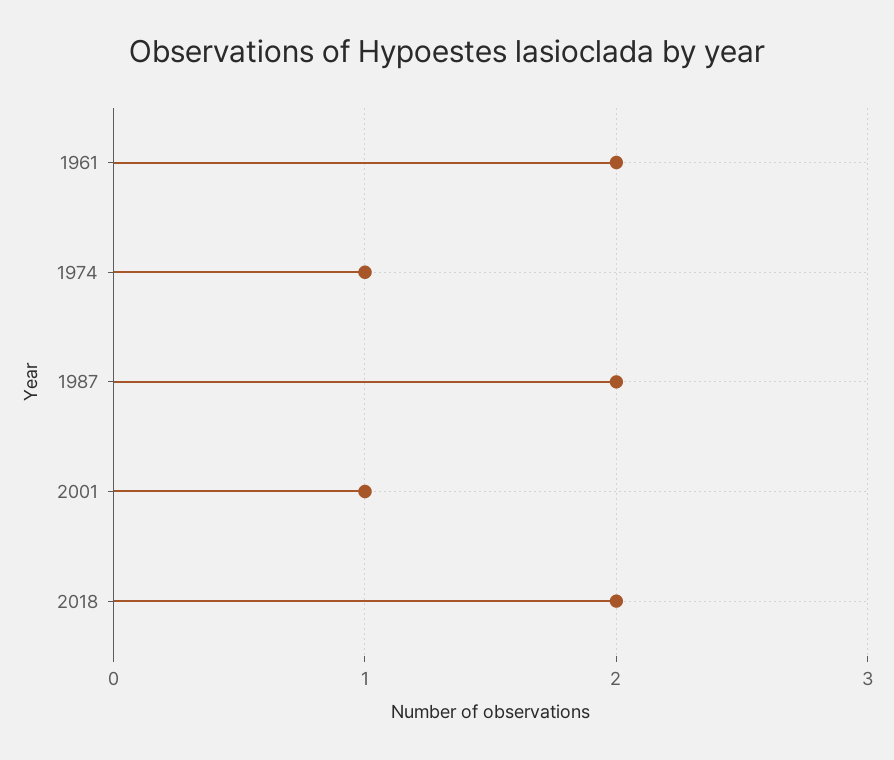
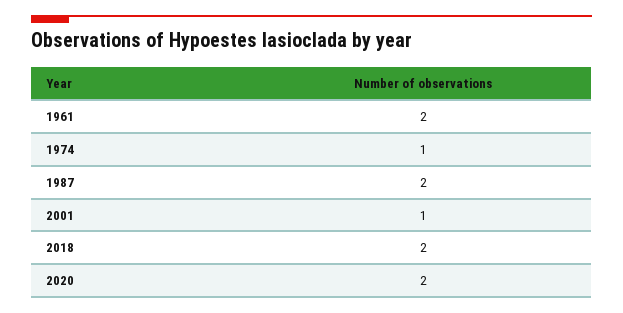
2020: none -> 2

